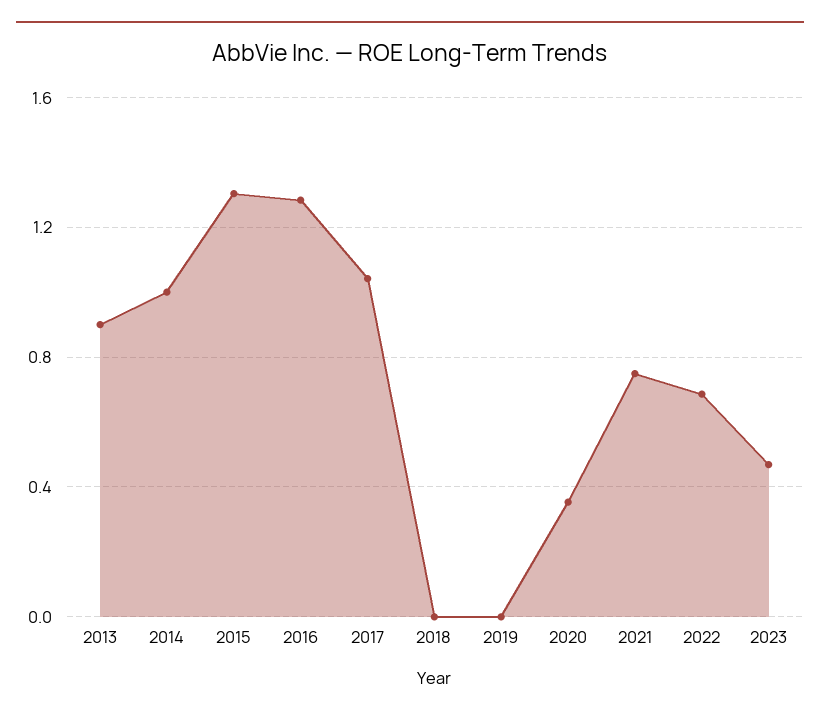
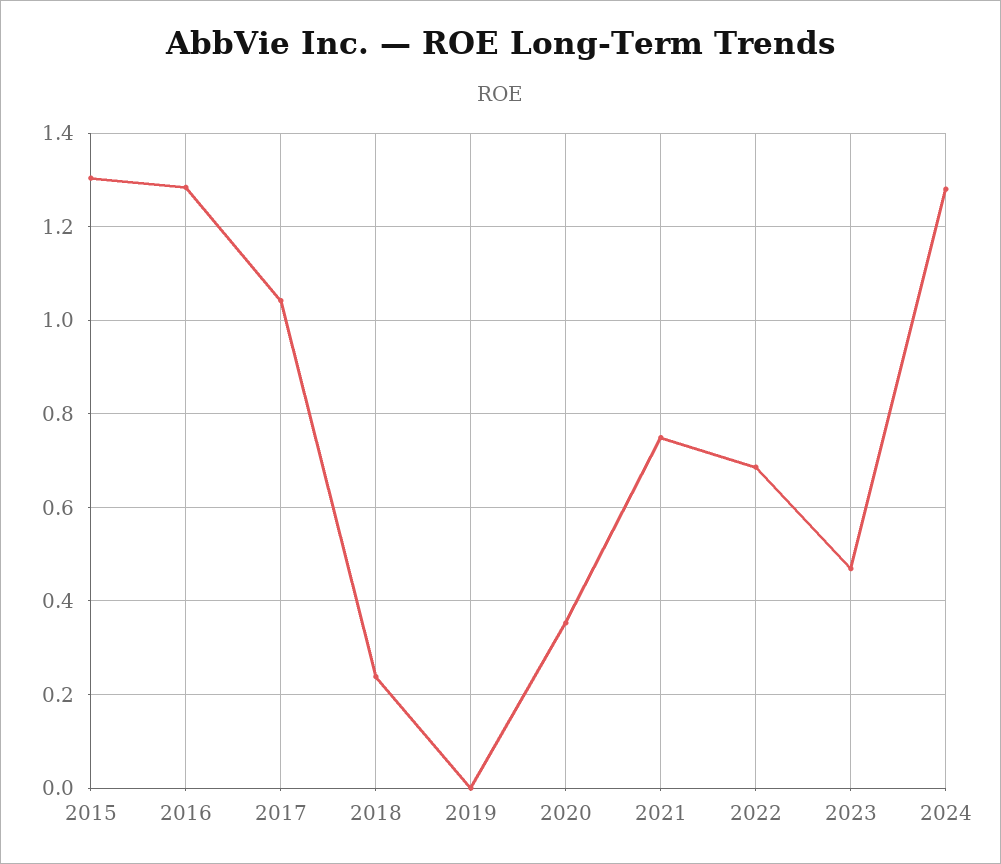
2013: 0.9 -> none
2014: 1 -> none
2018: 0 -> 0.24
2024: none -> 1.28

